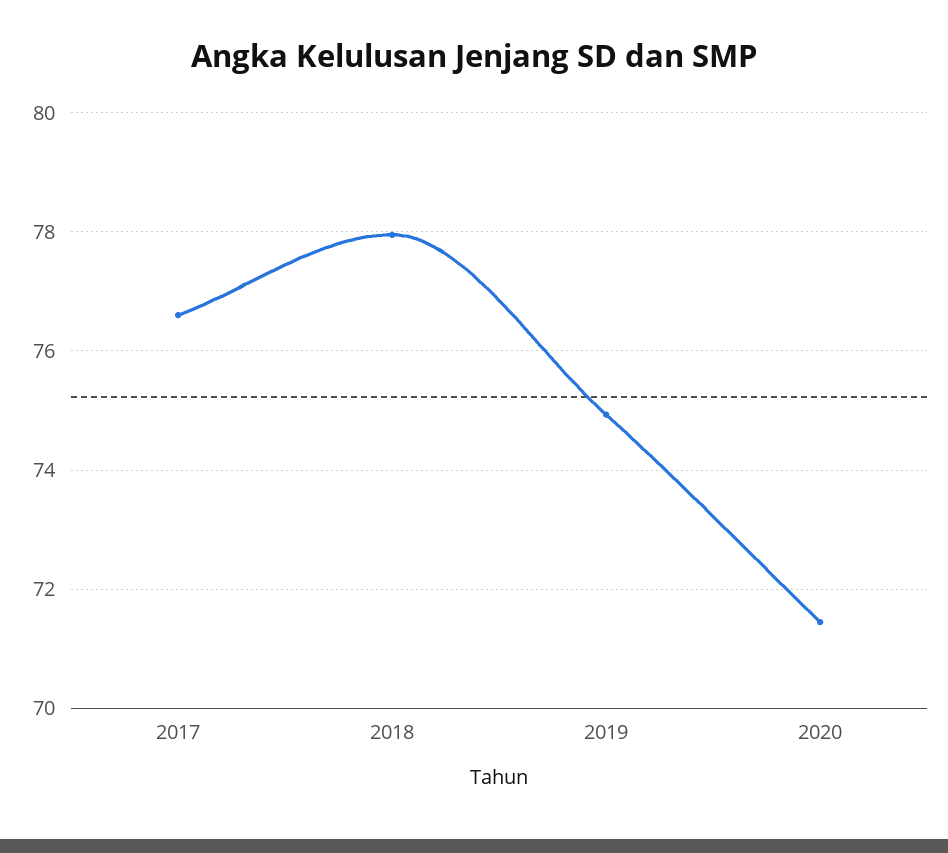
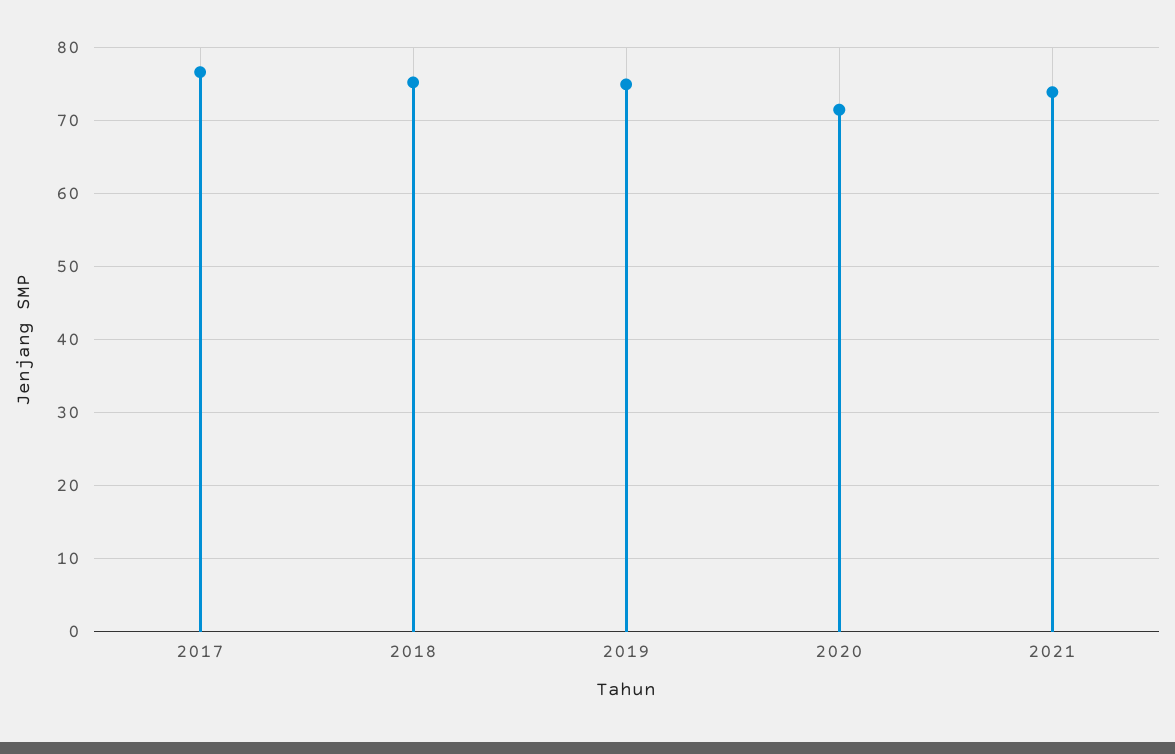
2018: 78 -> 75
2021: none -> 74

